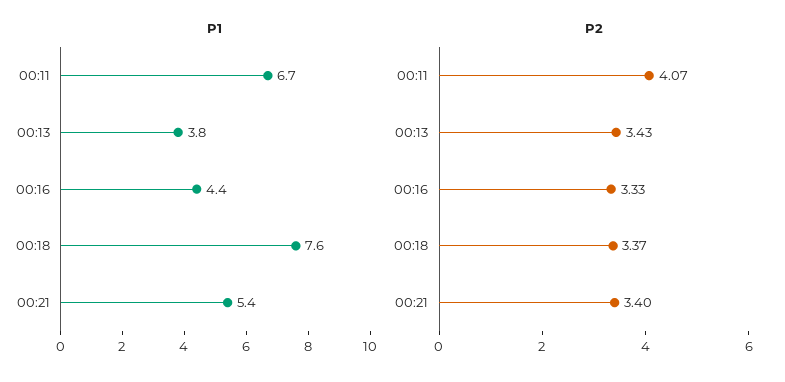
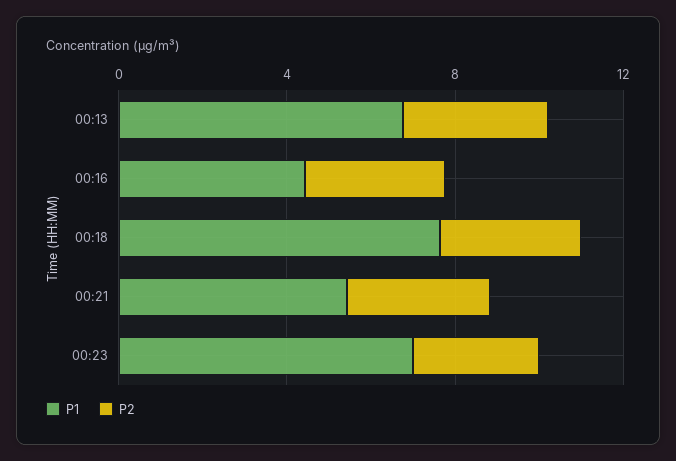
P1, 00:11: 6.7 -> none
P1, 00:13: 3.8 -> 7
P2, 00:11: 4.07 -> none
P1, 00:23: none -> 7
P2, 00:23: none -> 3

